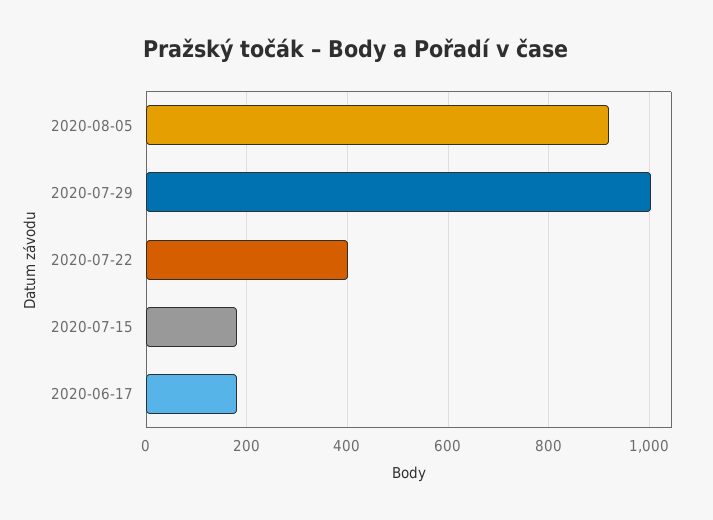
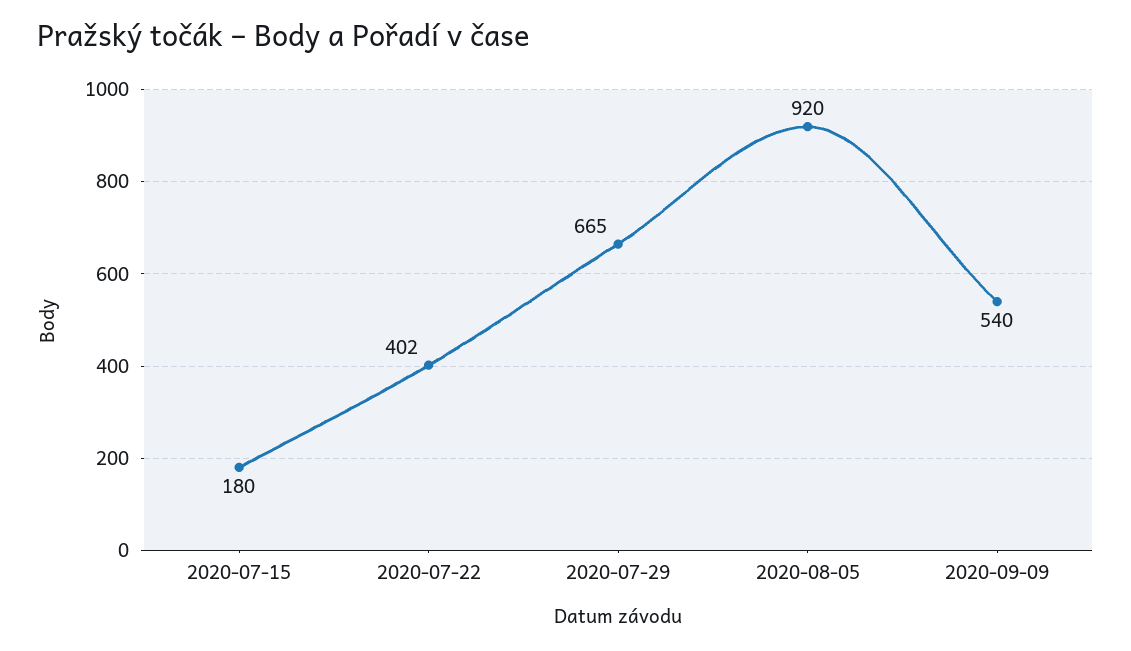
2020-07-29: 1000 -> 665
2020-06-17: 180 -> none
2020-09-09: none -> 540

